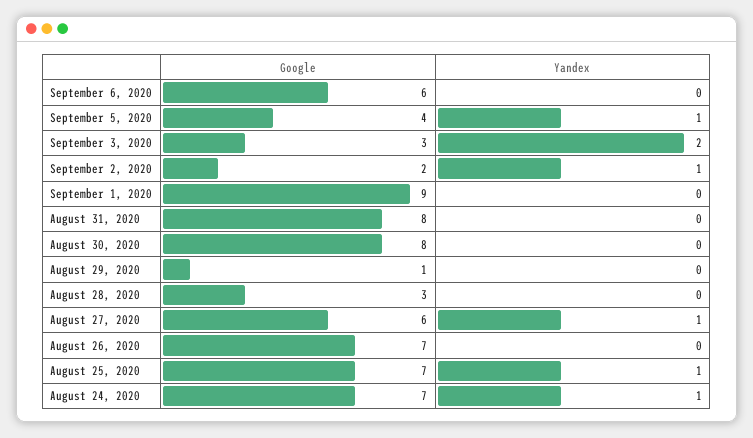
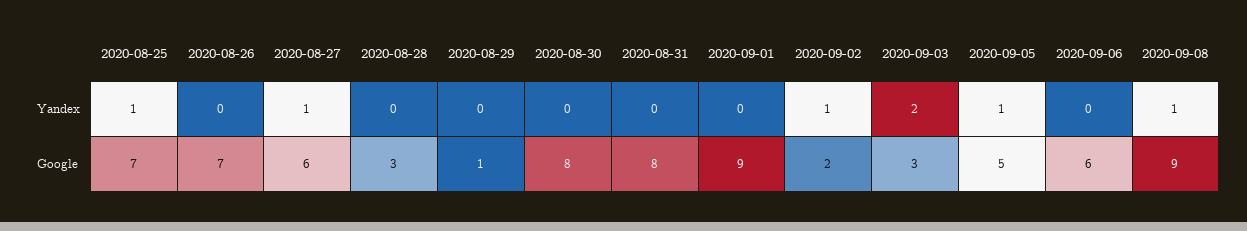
Google, September 5, 2020: 4 -> 5
Google, August 24, 2020: 7 -> none
Yandex, August 24, 2020: 1 -> none
Yandex, 2020-09-08: none -> 1
Google, 2020-09-08: none -> 9

